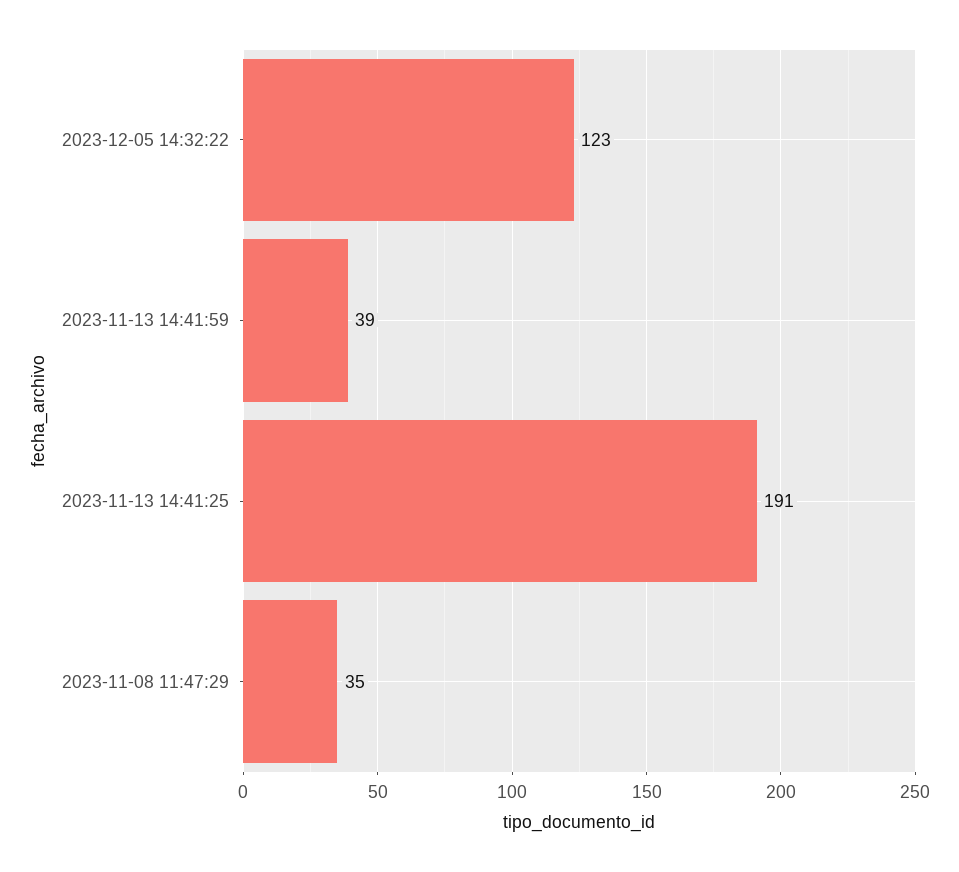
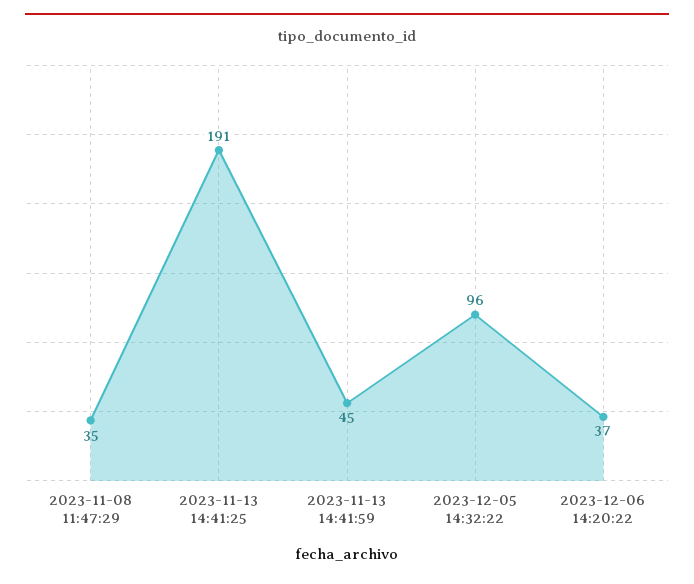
2023-12-05 14:32:22: 123 -> 96
2023-11-13 14:41:59: 39 -> 45
2023-12-06 14:20:22: none -> 37

